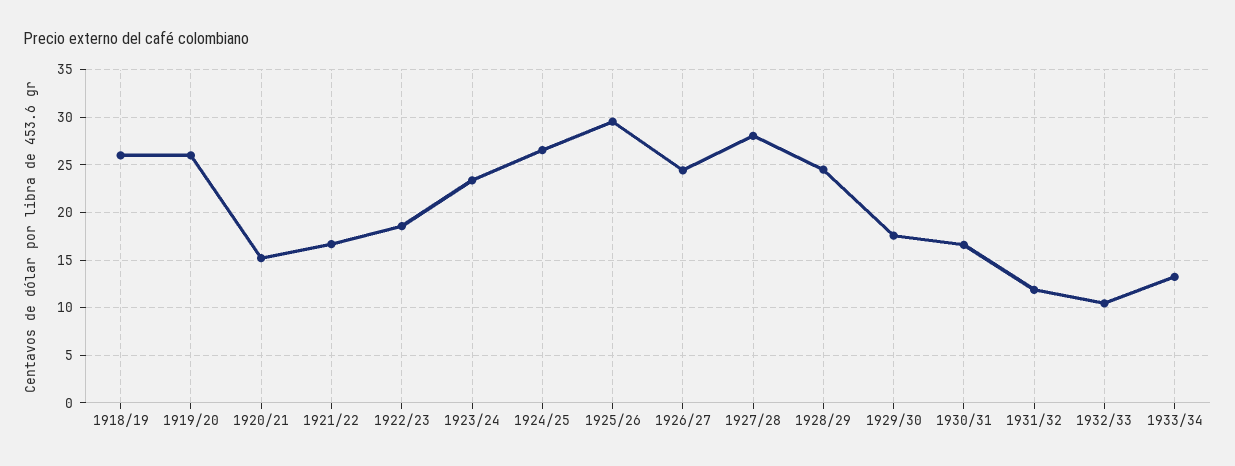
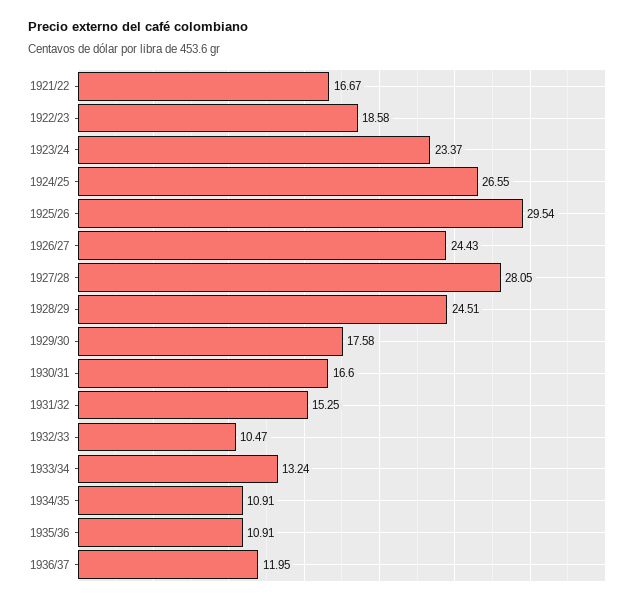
1918/19: 26 -> none
1919/20: 26 -> none
1920/21: 15 -> none
1931/32: 12 -> 15.25
1934/35: none -> 10.91
1935/36: none -> 10.91
1936/37: none -> 11.95

